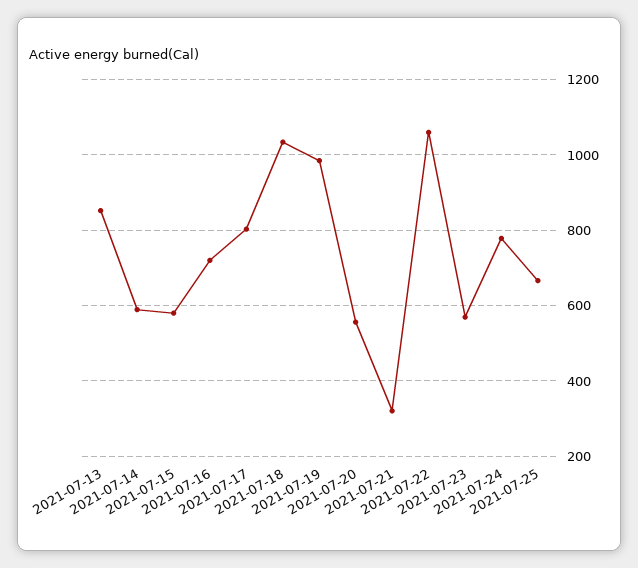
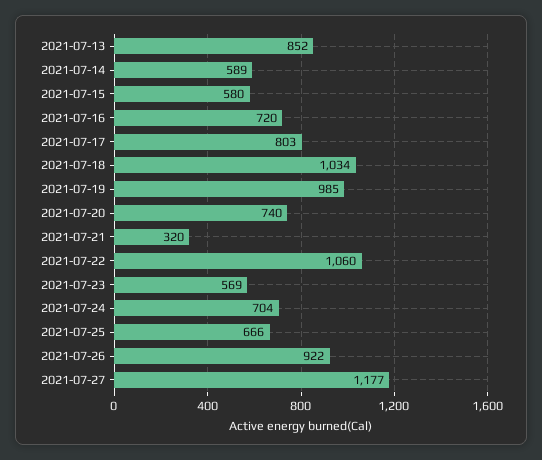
2021-07-20: 560 -> 740
2021-07-24: 780 -> 704
2021-07-26: none -> 922
2021-07-27: none -> 1177

